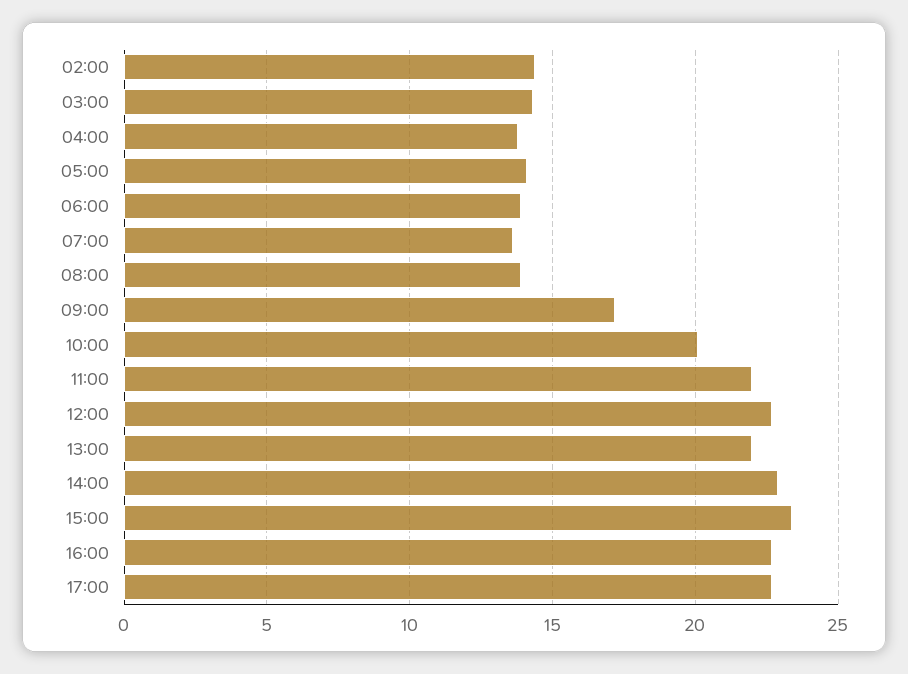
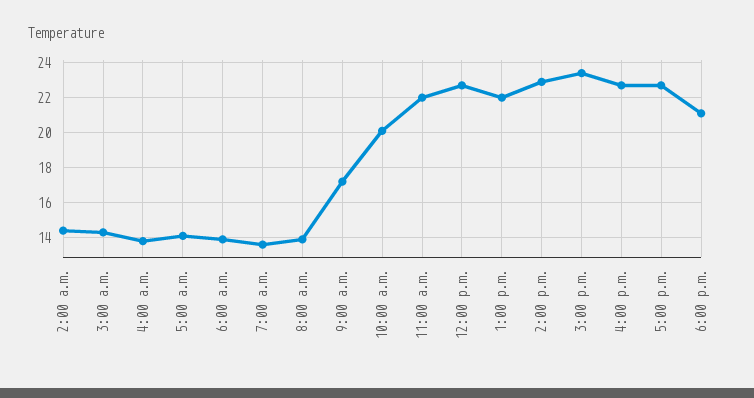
6:00 p.m.: none -> 21

